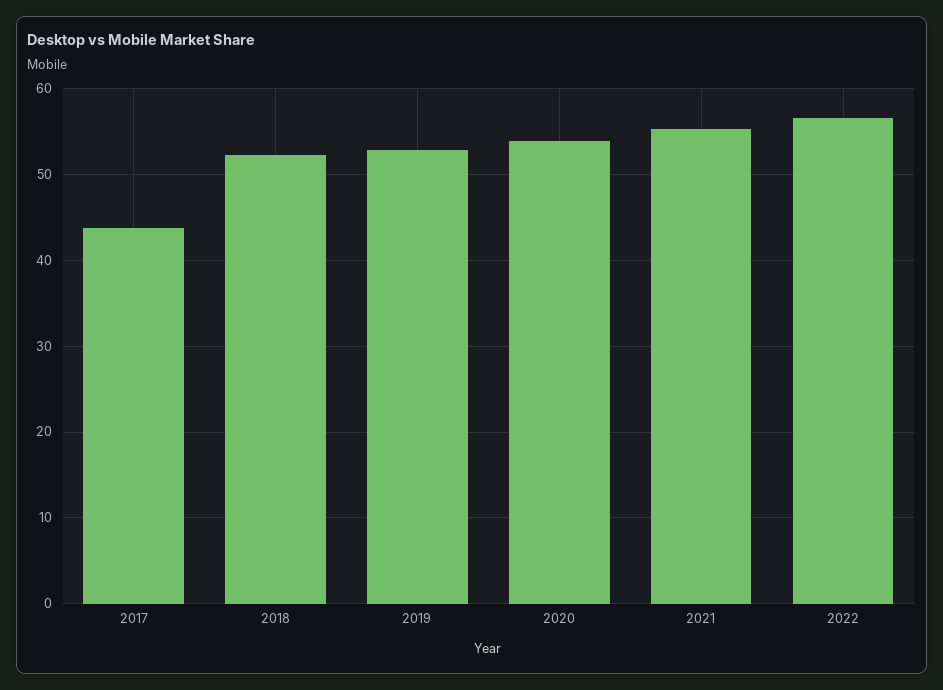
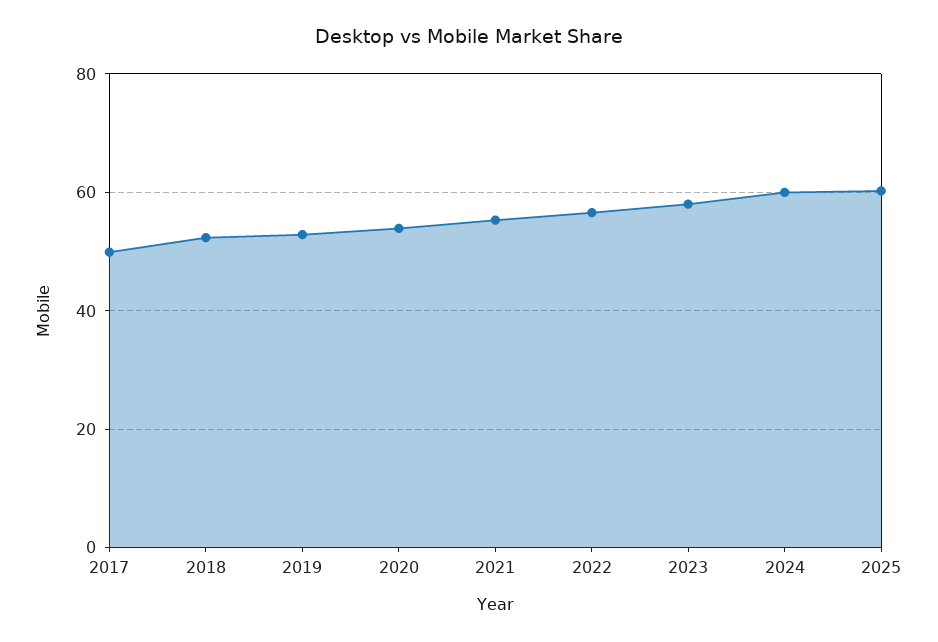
2017: 44 -> 50
2023: none -> 58
2024: none -> 60
2025: none -> 60

